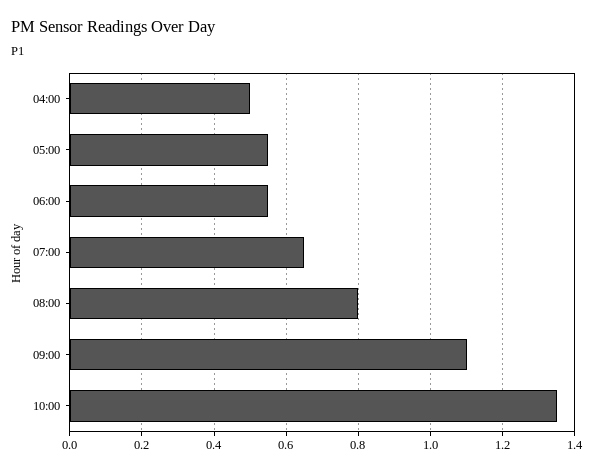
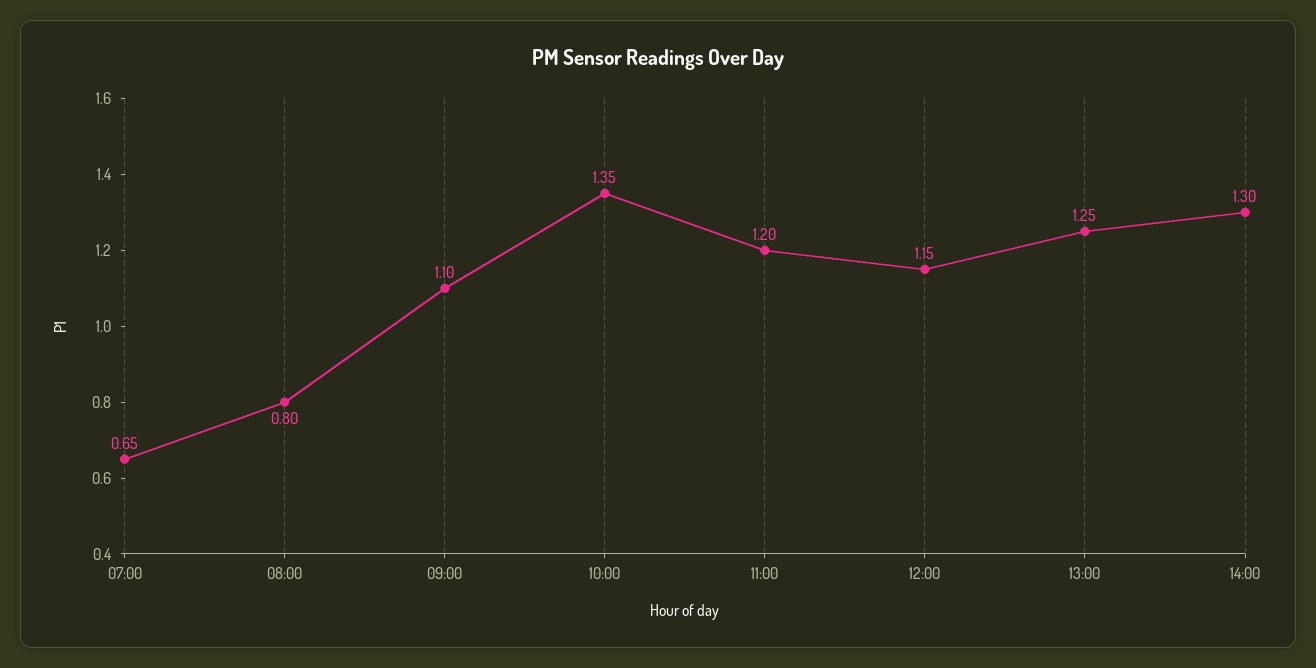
04:00: 0.5 -> none
05:00: 0.55 -> none
06:00: 0.55 -> none
11:00: none -> 1.2
12:00: none -> 1.15
13:00: none -> 1.25
14:00: none -> 1.3

